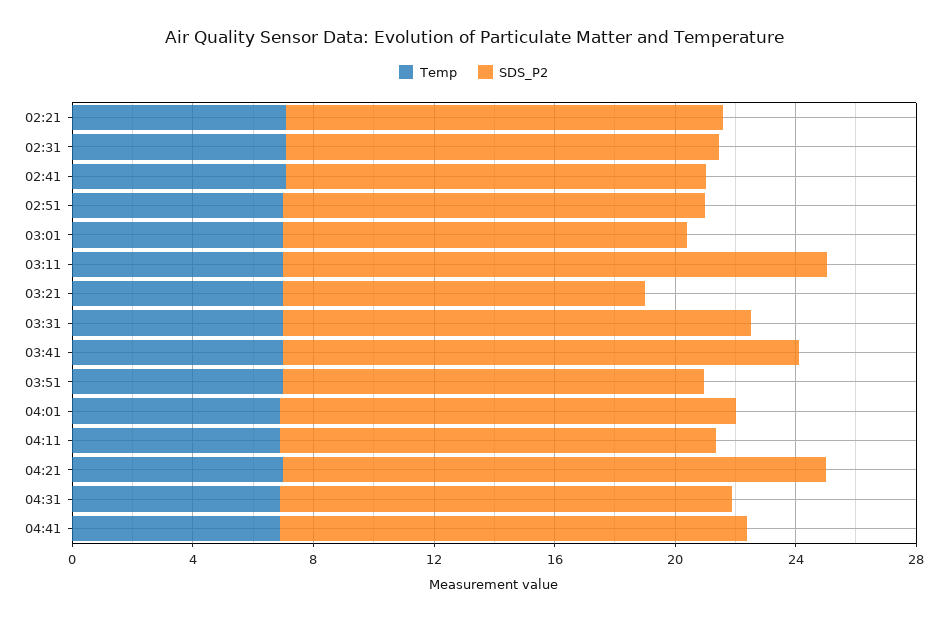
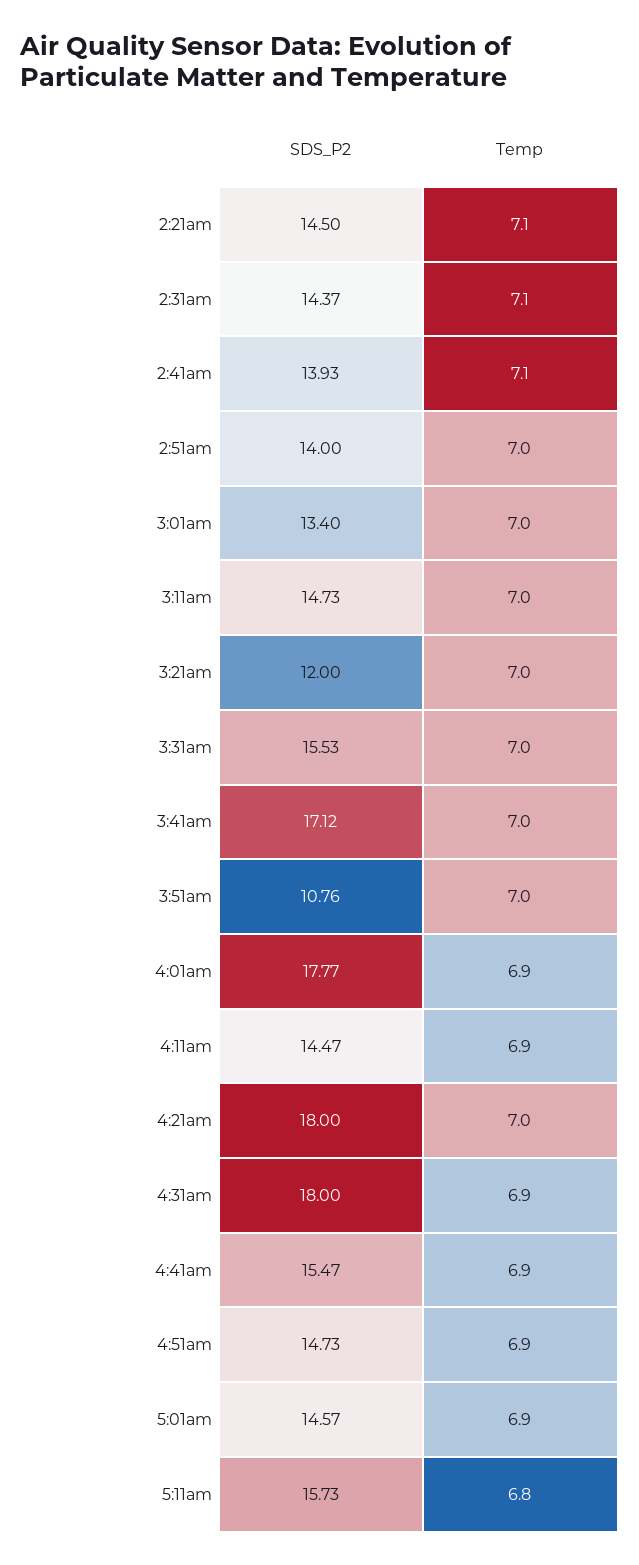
SDS_P2, 03:11: 18 -> 14.73
SDS_P2, 03:51: 14 -> 10.76
SDS_P2, 04:01: 15 -> 17.77
SDS_P2, 04:31: 15 -> 18
SDS_P2, 4:51am: none -> 14.73
Temp, 4:51am: none -> 6.9
SDS_P2, 5:01am: none -> 14.57
Temp, 5:01am: none -> 6.9
SDS_P2, 5:11am: none -> 15.73
Temp, 5:11am: none -> 6.8

